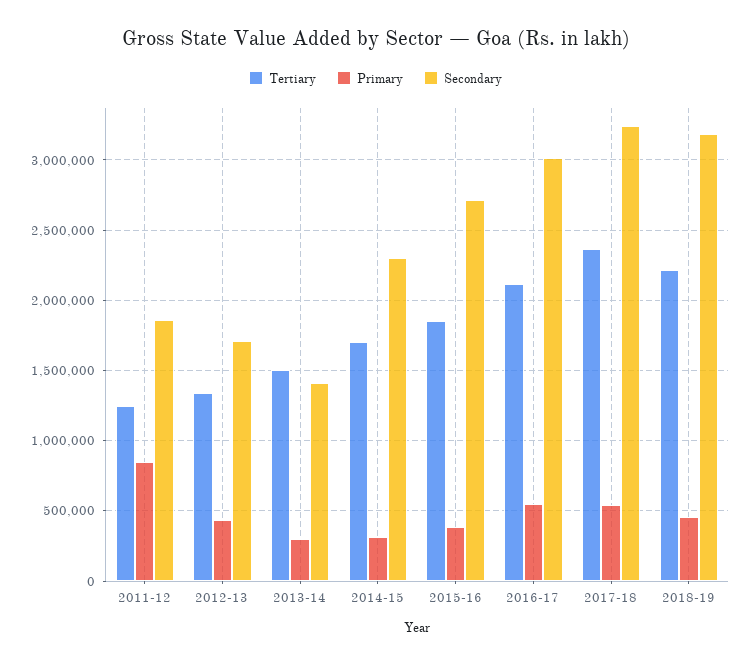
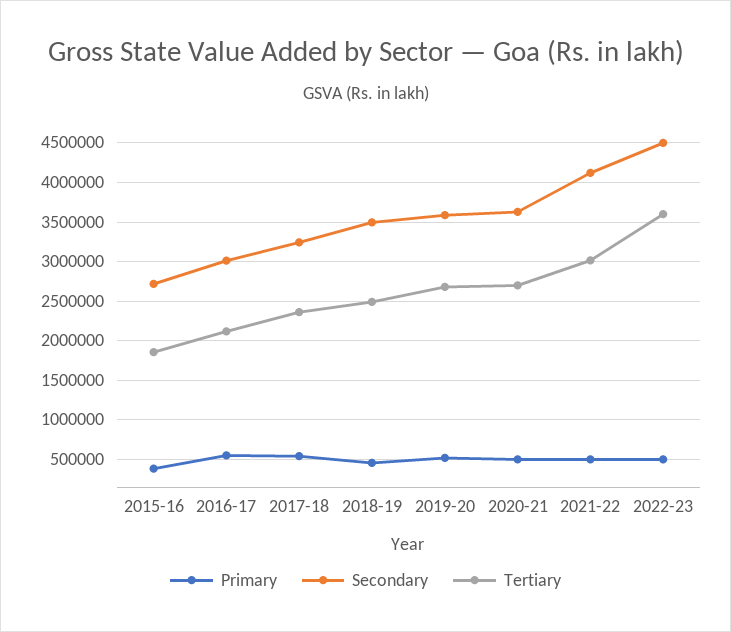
Tertiary, 2011-12: 1250000 -> none
Primary, 2011-12: 850000 -> none
Secondary, 2011-12: 1850000 -> none
Tertiary, 2012-13: 1350000 -> none
Primary, 2012-13: 450000 -> none
Secondary, 2012-13: 1700000 -> none
Tertiary, 2013-14: 1500000 -> none
Primary, 2013-14: 300000 -> none
Secondary, 2013-14: 1400000 -> none
Tertiary, 2014-15: 1700000 -> none
Primary, 2014-15: 300000 -> none
Secondary, 2014-15: 2300000 -> none
Tertiary, 2018-19: 2200000 -> 2500000
Secondary, 2018-19: 3200000 -> 3500000
Primary, 2019-20: none -> 500000
Secondary, 2019-20: none -> 3600000
Tertiary, 2019-20: none -> 2700000
Primary, 2020-21: none -> 500000
Secondary, 2020-21: none -> 3600000
Tertiary, 2020-21: none -> 2700000
Primary, 2021-22: none -> 500000
Secondary, 2021-22: none -> 4100000
Tertiary, 2021-22: none -> 3000000
Primary, 2022-23: none -> 500000
Secondary, 2022-23: none -> 4500000
Tertiary, 2022-23: none -> 3600000

